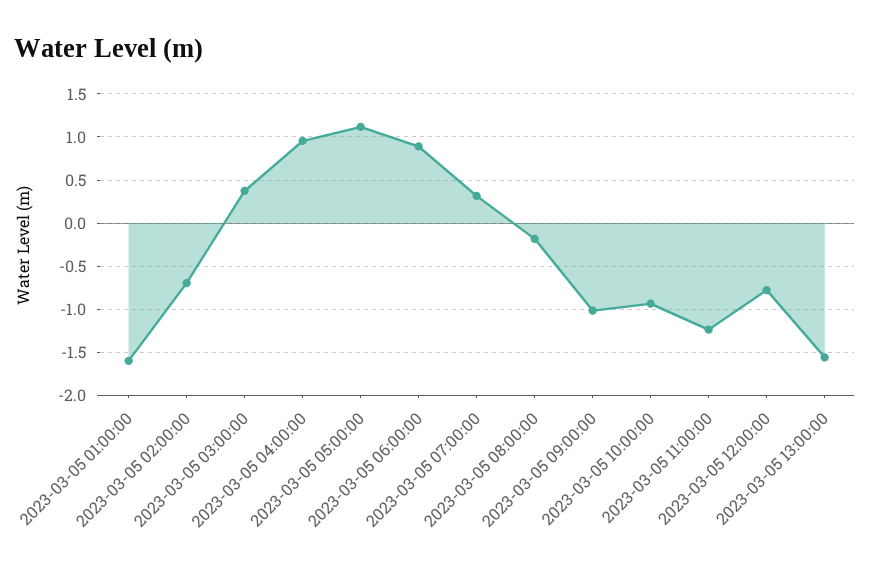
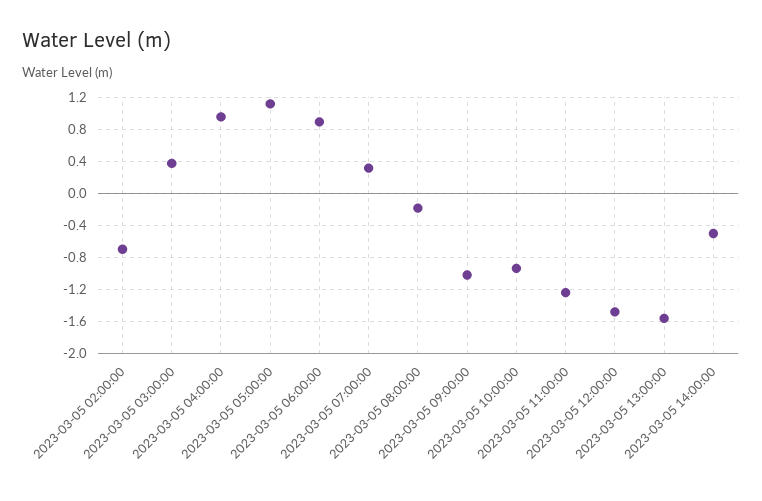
2023-03-05 01:00:00: -1.6 -> none
2023-03-05 12:00:00: -0.8 -> -1.5
2023-03-05 14:00:00: none -> -0.5

